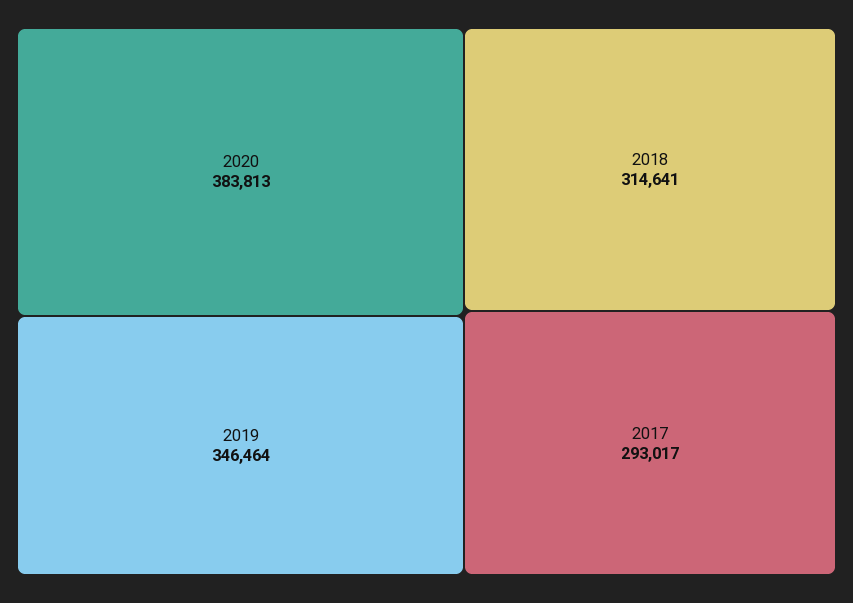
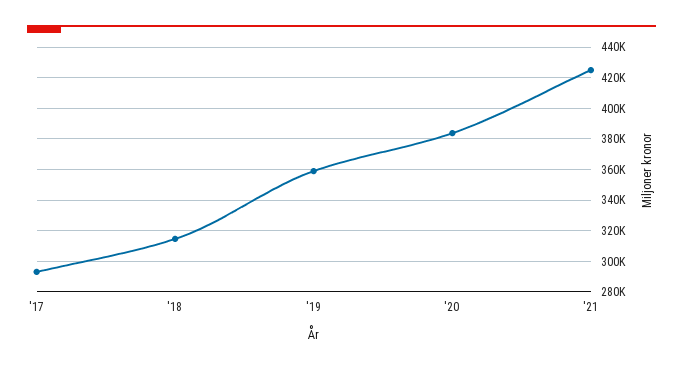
2019: 346464 -> 360000
'21: none -> 425000

